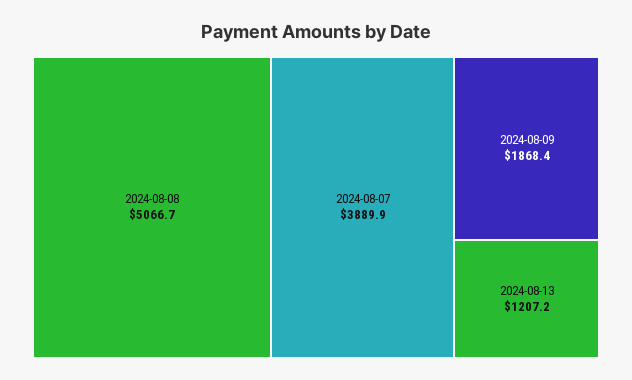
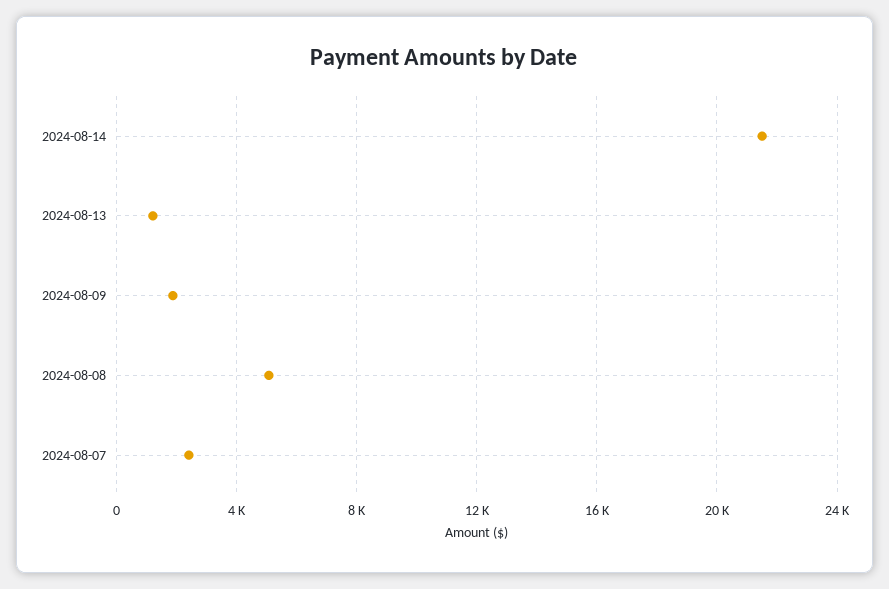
2024-08-07: 3889.9 -> 2500
2024-08-14: none -> 21500

